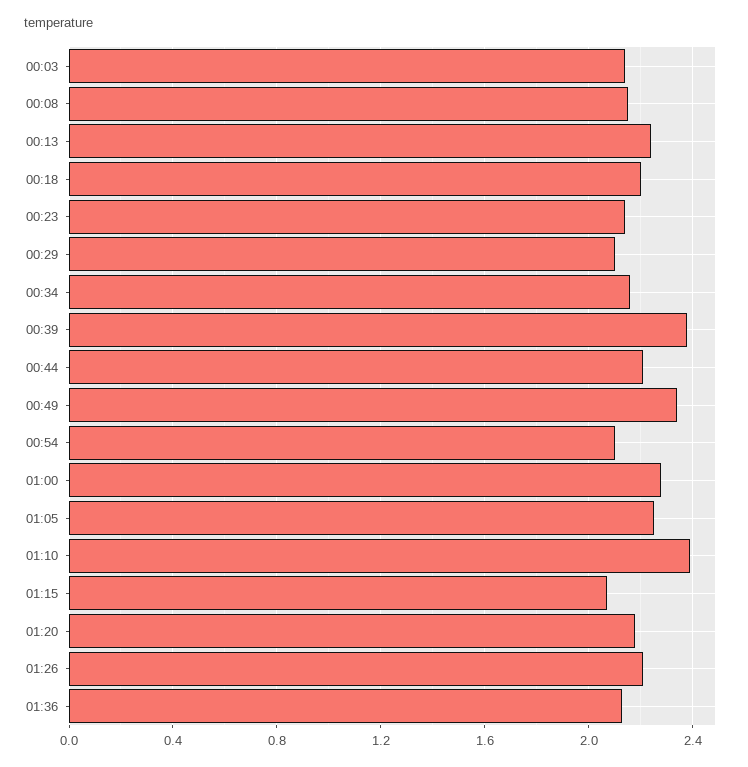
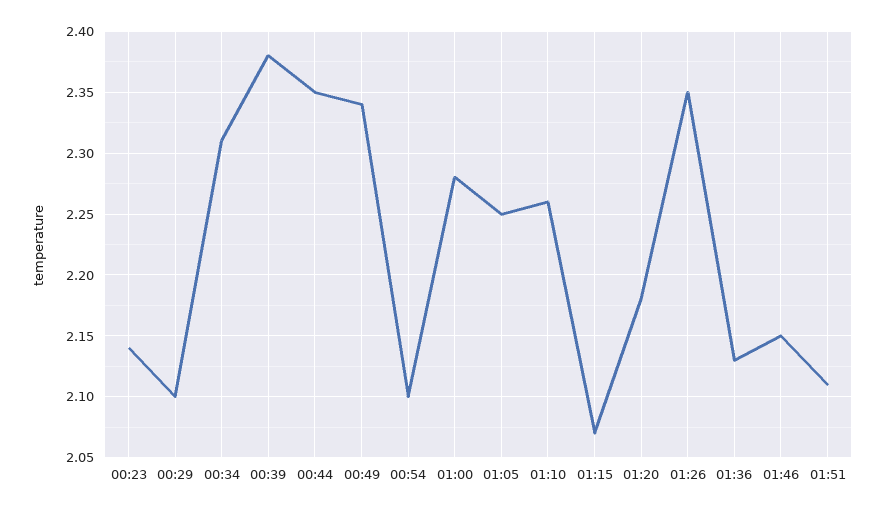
00:03: 2.15 -> none
00:08: 2.15 -> none
00:13: 2.25 -> none
00:18: 2.2 -> none
00:34: 2.15 -> 2.31
00:44: 2.2 -> 2.35
01:10: 2.4 -> 2.26
01:26: 2.2 -> 2.35
01:46: none -> 2.15
01:51: none -> 2.11

